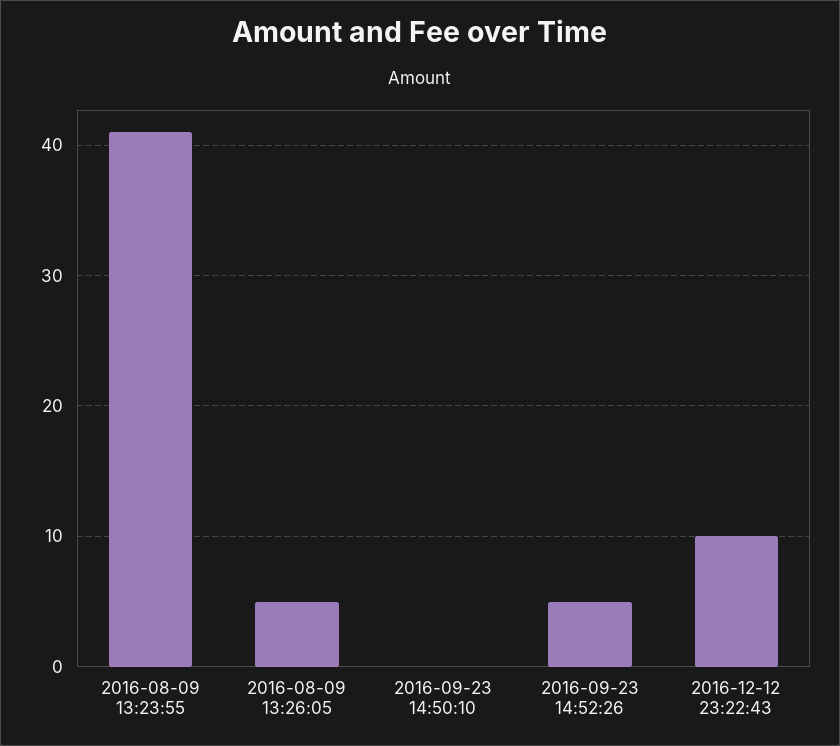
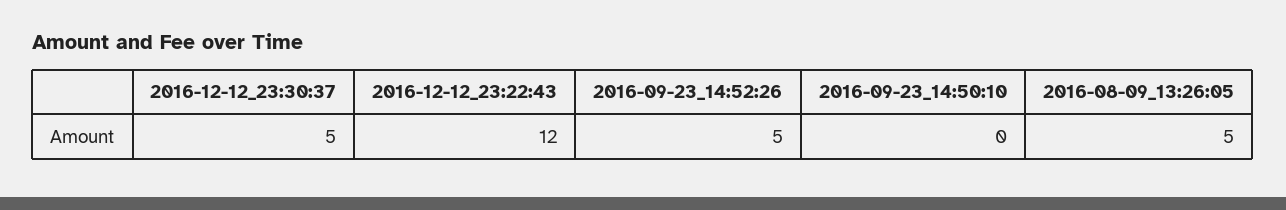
2016-08-09 13:23:55: 41 -> none
2016-12-12 23:22:43: 10 -> 12
2016-12-12_23:30:37: none -> 5

